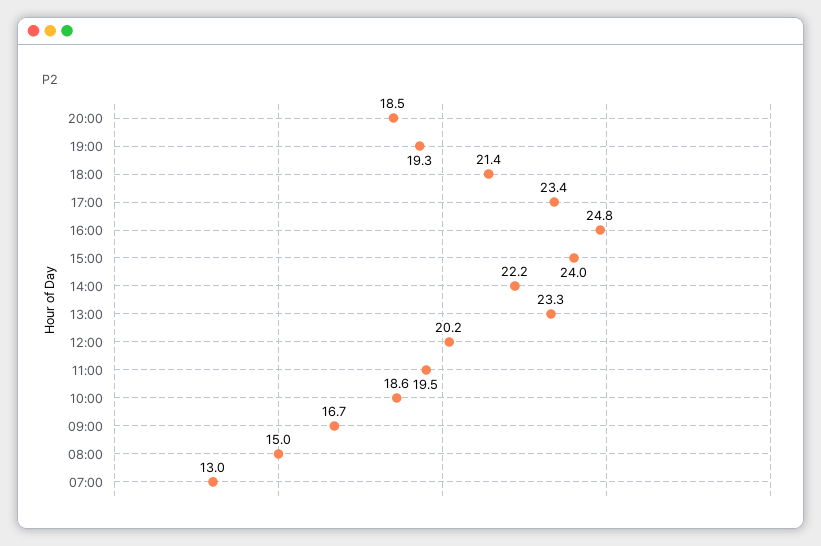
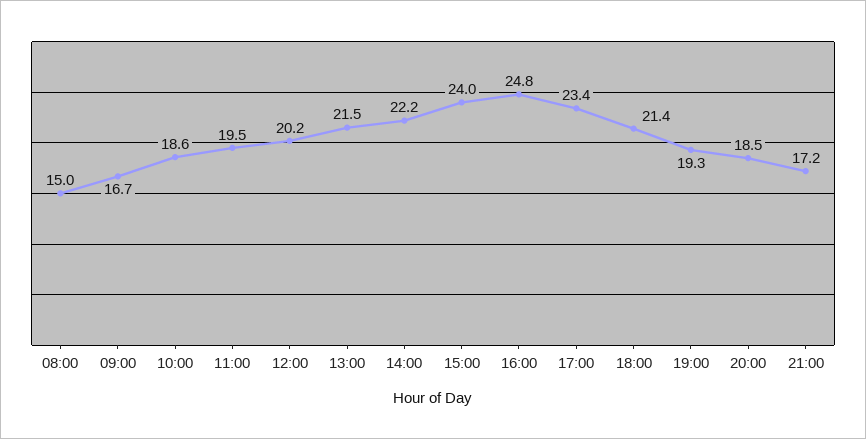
13:00: 23.3 -> 21.5
07:00: 13 -> none
21:00: none -> 17.2

